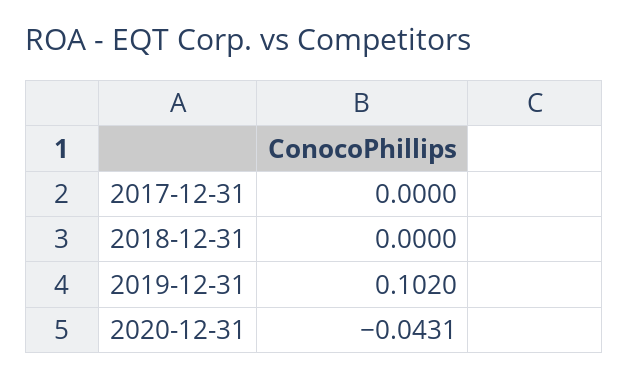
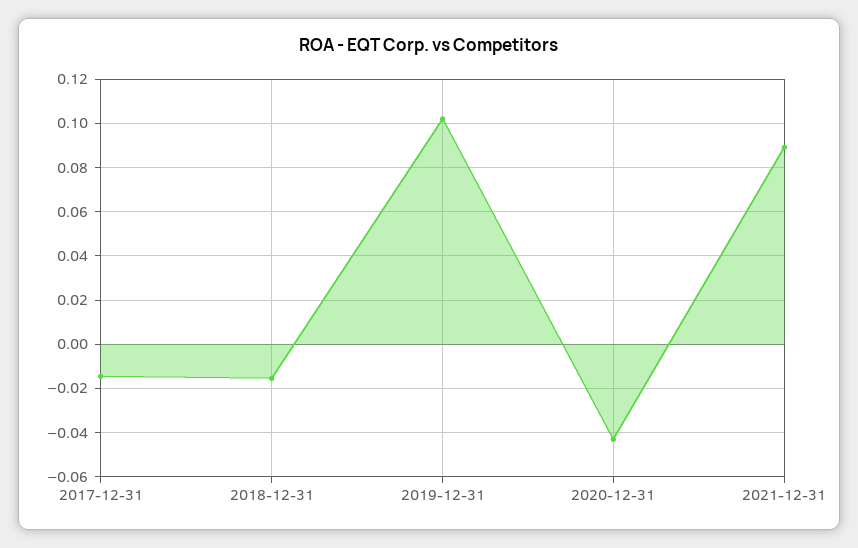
2017-12-31: 0 -> -0.015
2018-12-31: 0 -> -0.015
2021-12-31: none -> 0.09

